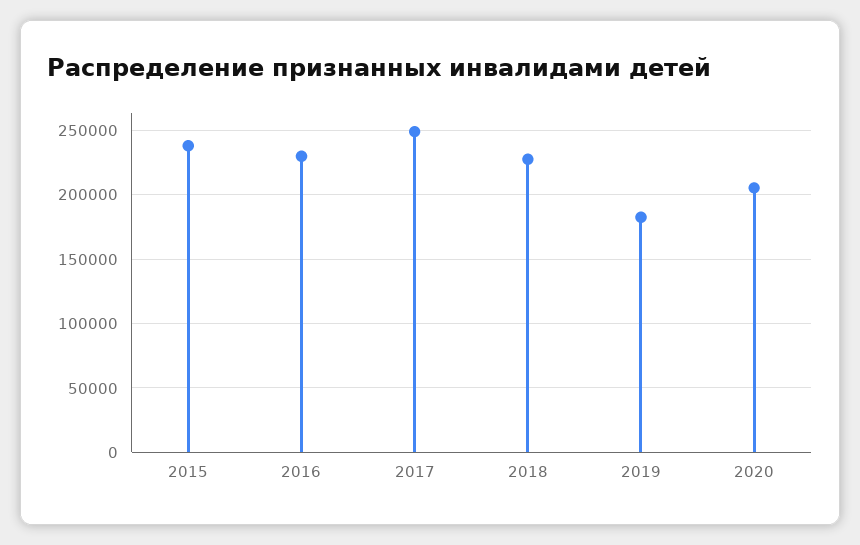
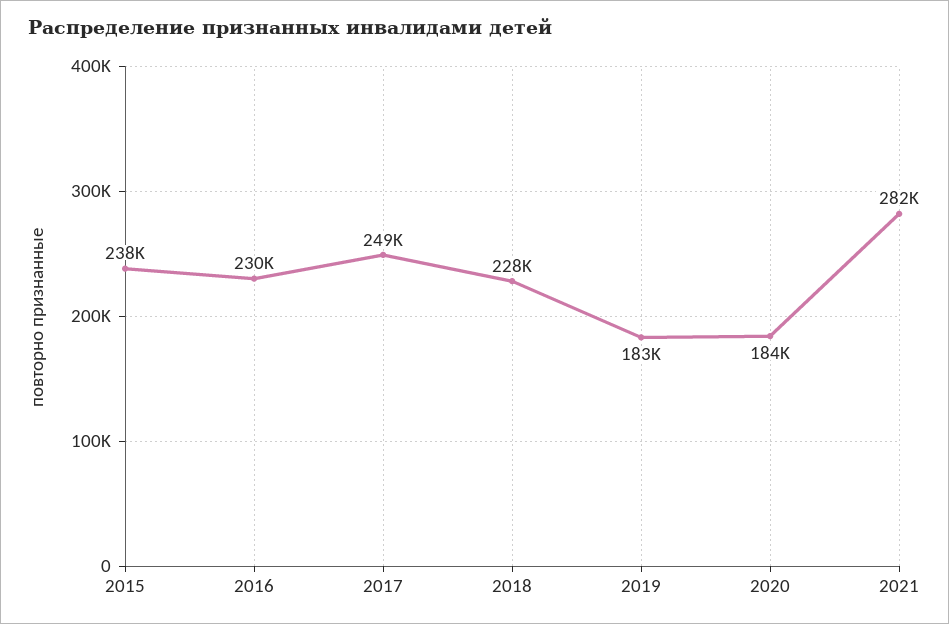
2020: 205000 -> 184000
2021: none -> 282000

